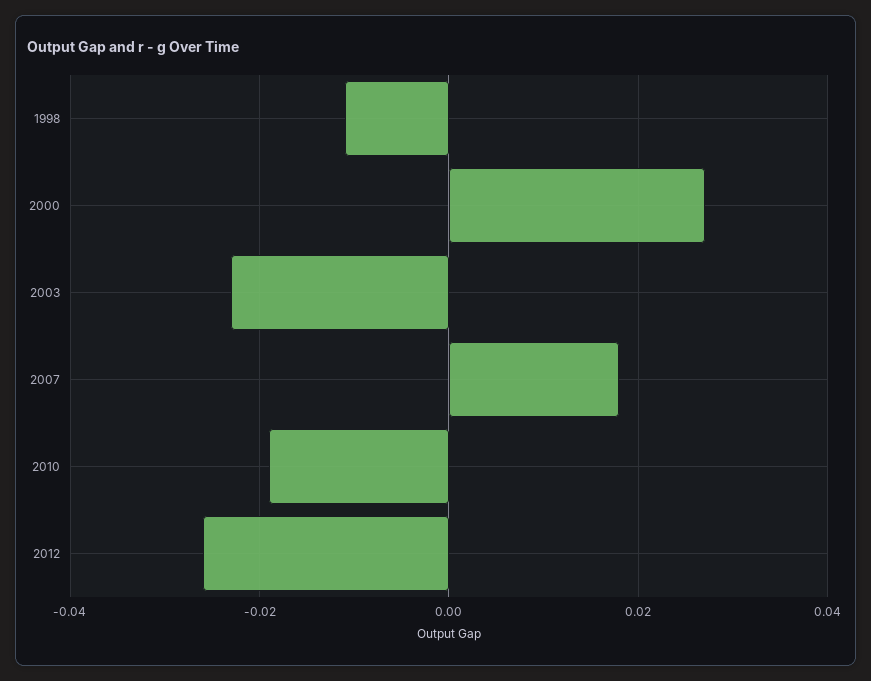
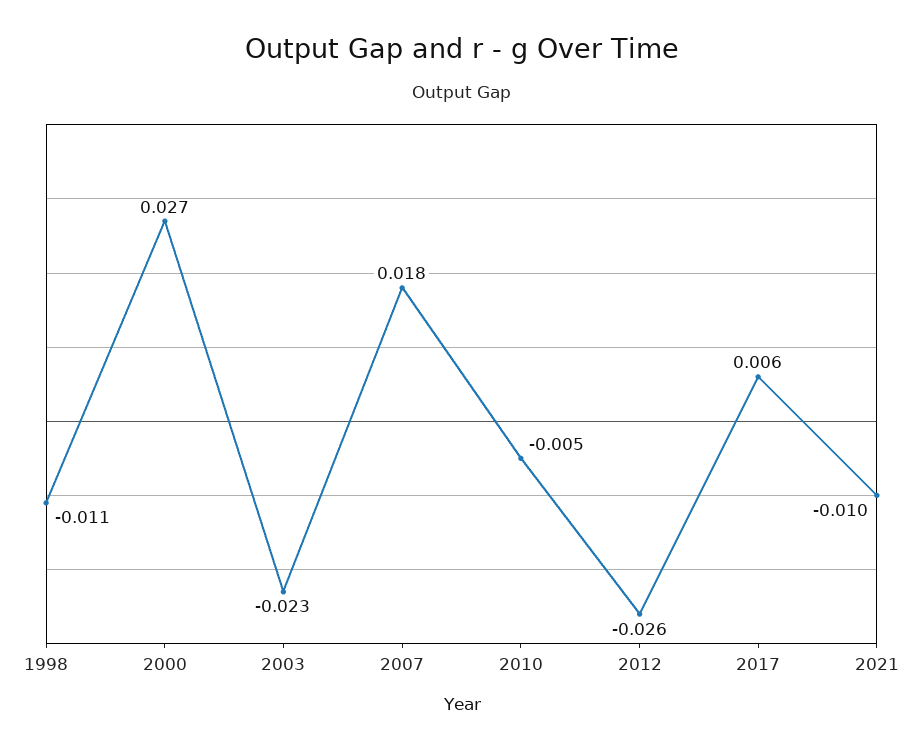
2010: -0.02 -> -0.005
2017: none -> 0.006
2021: none -> -0.01

